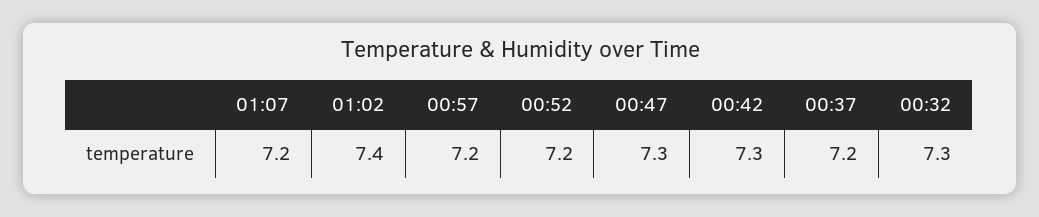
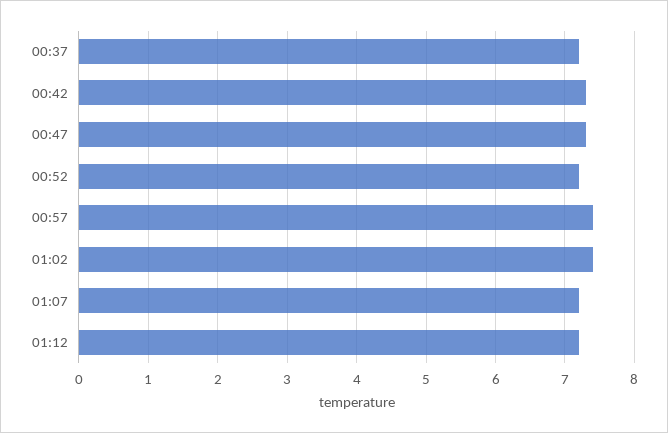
00:57: 7.2 -> 7.4
00:32: 7.3 -> none
01:12: none -> 7.2

